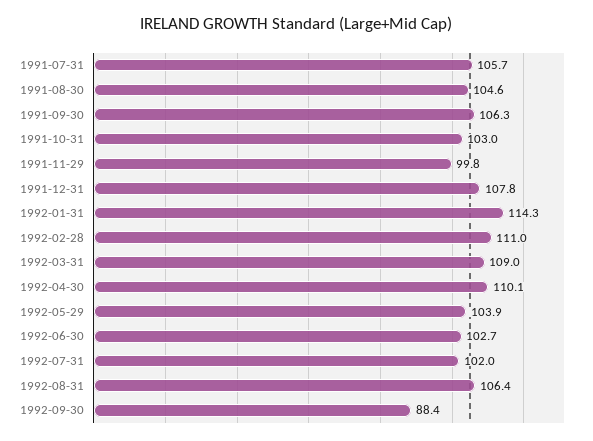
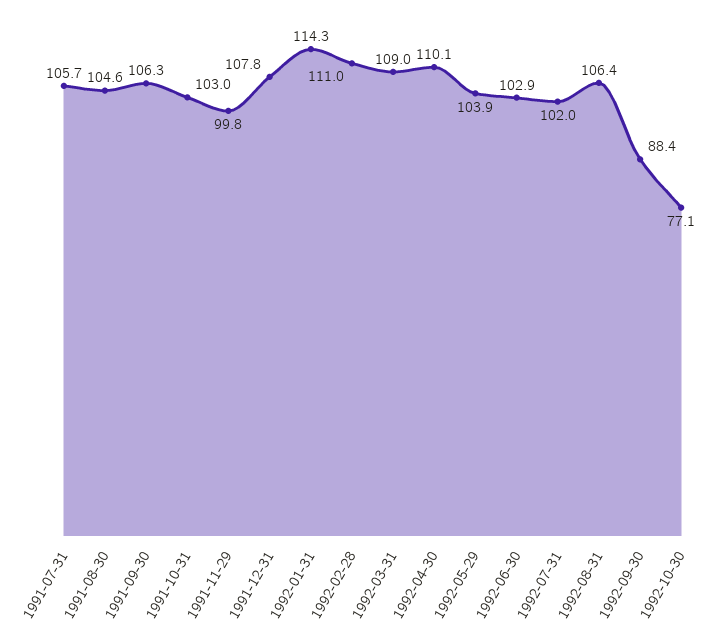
1992-06-30: 102.7 -> 102.9
1992-10-30: none -> 77.1

